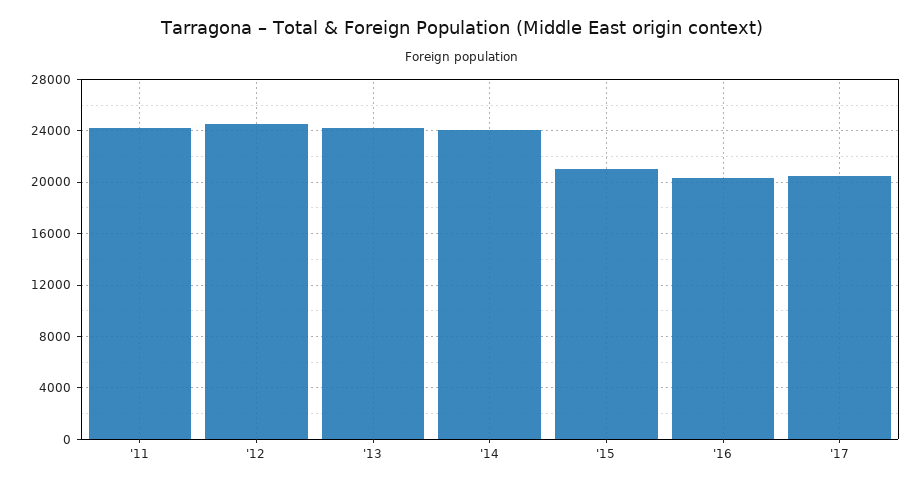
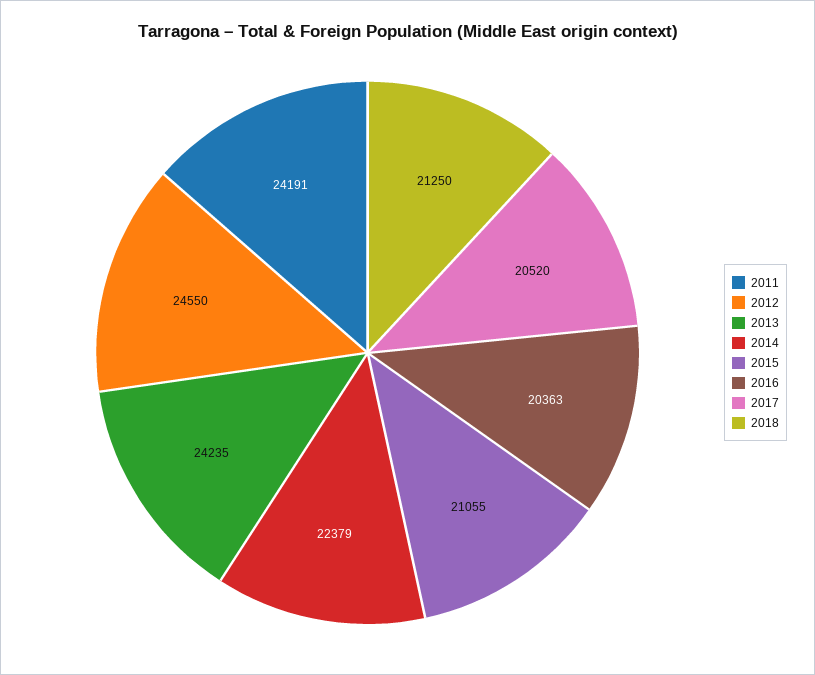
'14: 24000 -> 22379
2018: none -> 21250

